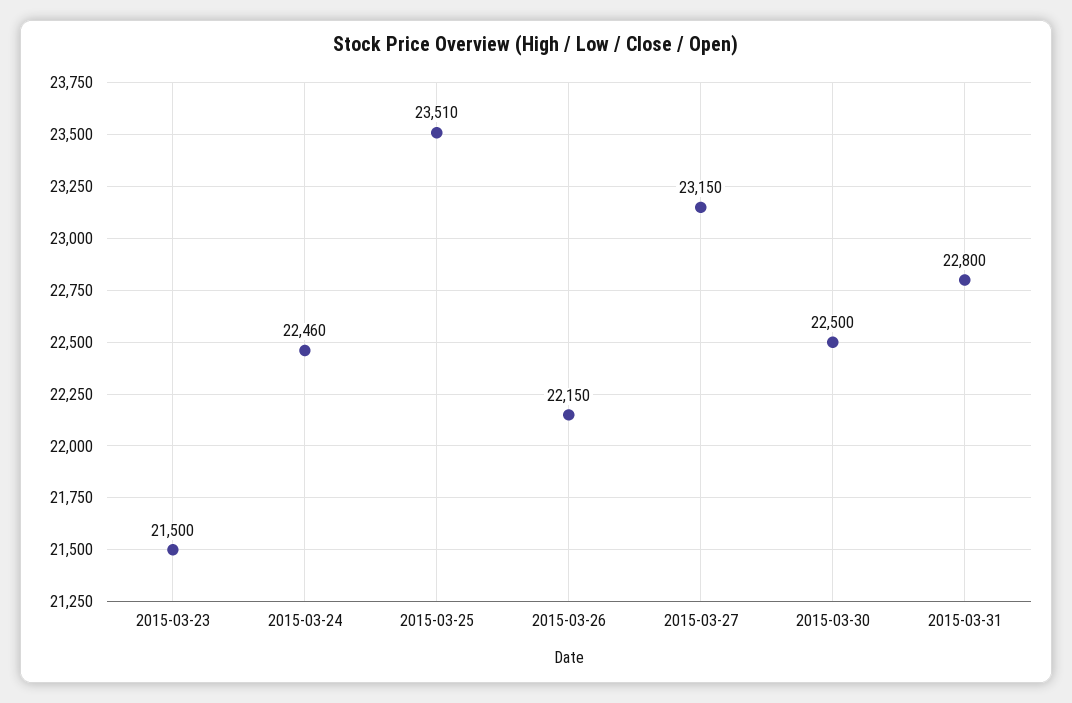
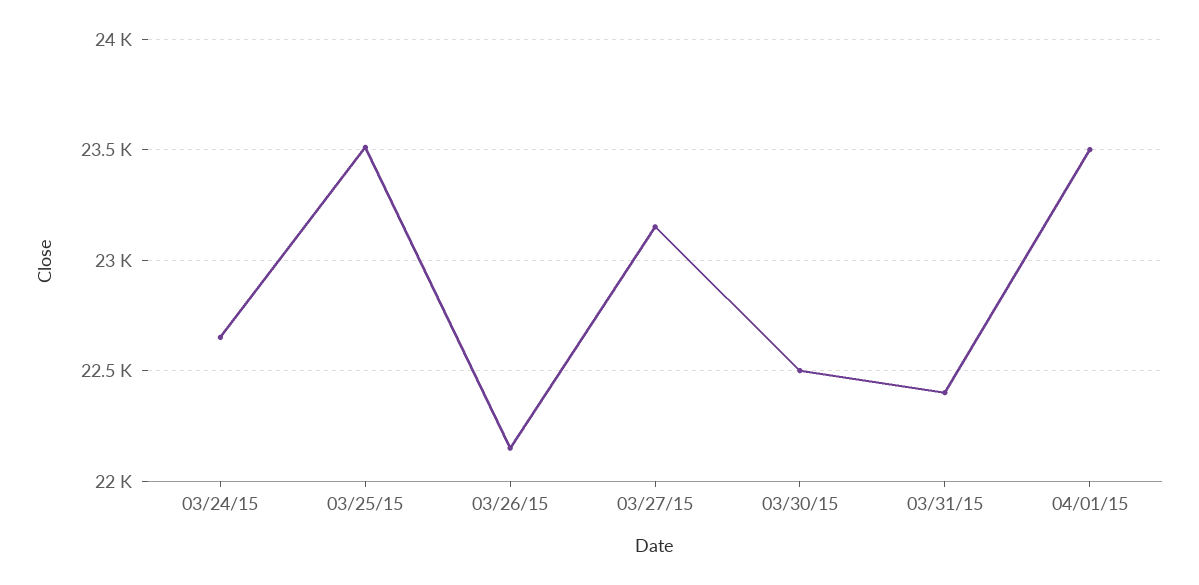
2015-03-23: 21500 -> none
2015-03-24: 22460 -> 22650
2015-03-31: 22800 -> 22400
04/01/15: none -> 23500

